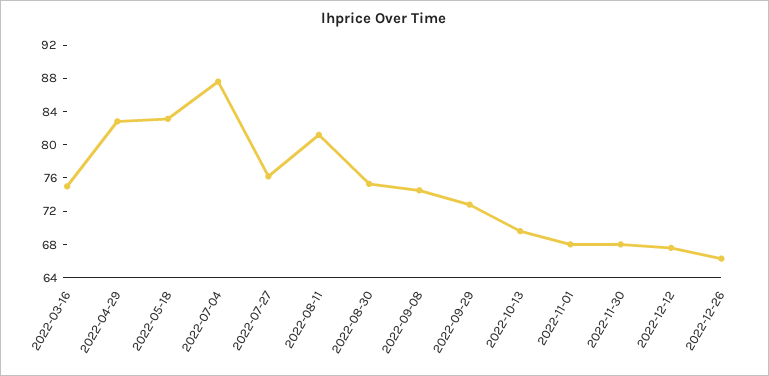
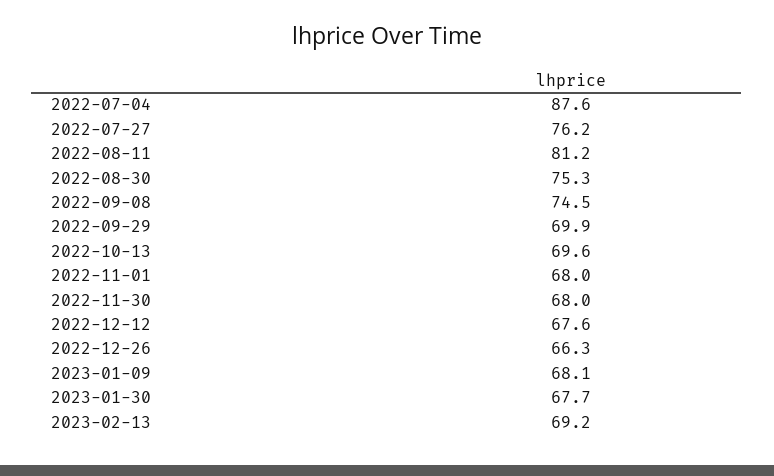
2022-03-16: 75 -> none
2022-04-29: 83 -> none
2022-05-18: 83 -> none
2022-09-29: 73 -> 69.9
2023-01-09: none -> 68.1
2023-01-30: none -> 67.7
2023-02-13: none -> 69.2

